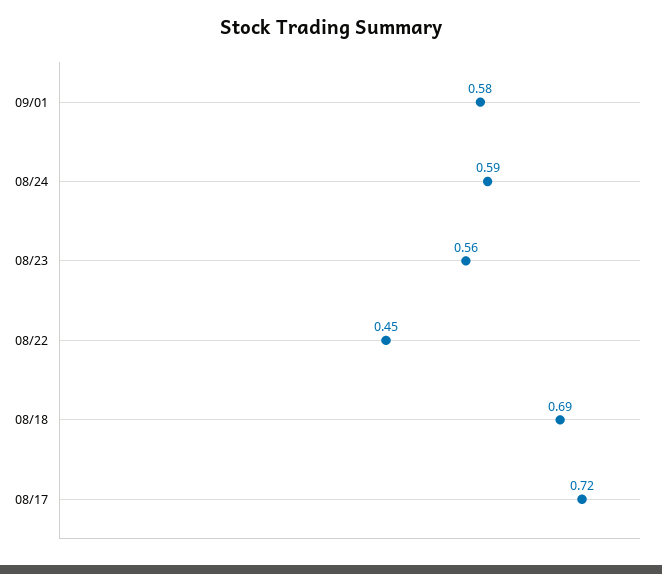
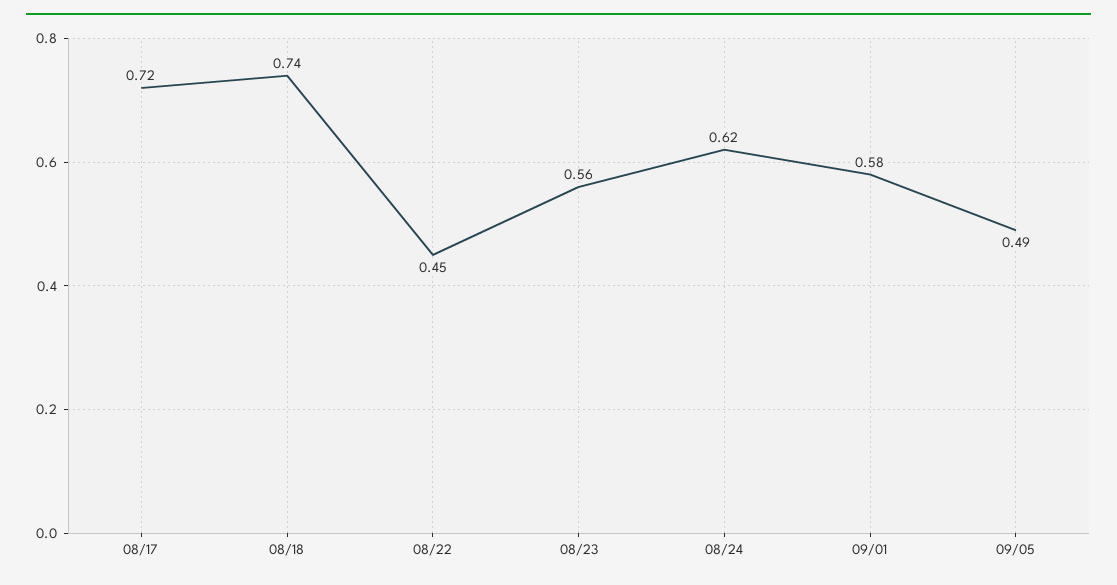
08/24: 0.59 -> 0.62
08/18: 0.69 -> 0.74
09/05: none -> 0.49

